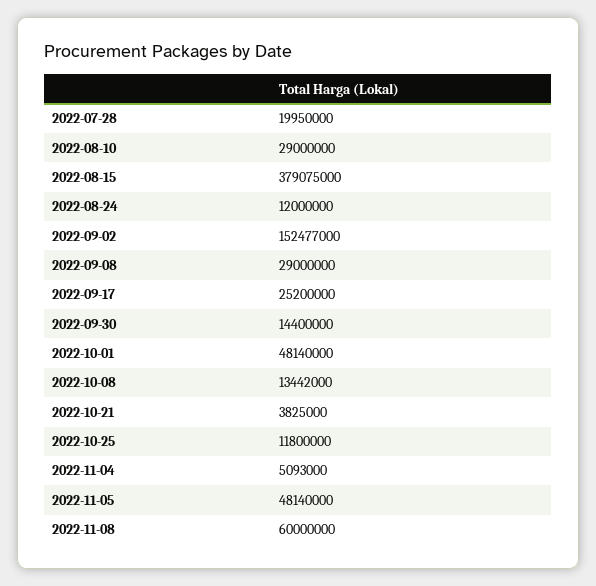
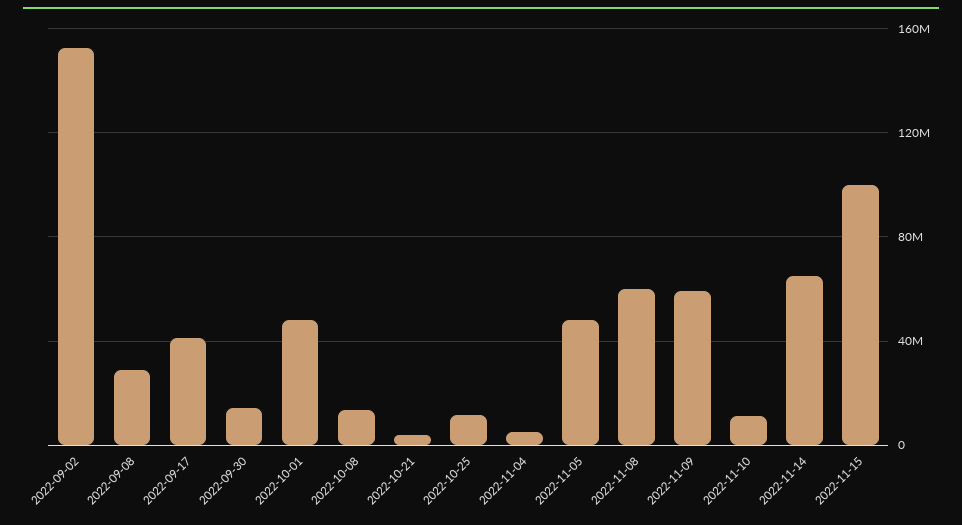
2022-07-28: 19950000 -> none
2022-08-10: 29000000 -> none
2022-08-15: 379075000 -> none
2022-08-24: 12000000 -> none
2022-09-17: 25200000 -> 40000000
2022-11-09: none -> 60000000
2022-11-10: none -> 10000000
2022-11-14: none -> 65000000
2022-11-15: none -> 100000000

